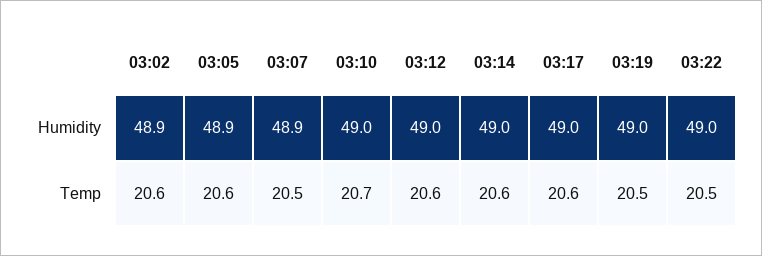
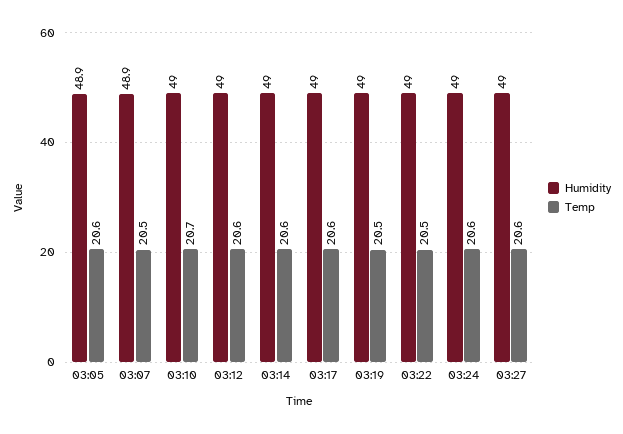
Humidity, 03:02: 48.9 -> none
Temp, 03:02: 20.6 -> none
Humidity, 03:24: none -> 49
Temp, 03:24: none -> 20.6
Humidity, 03:27: none -> 49
Temp, 03:27: none -> 20.6

